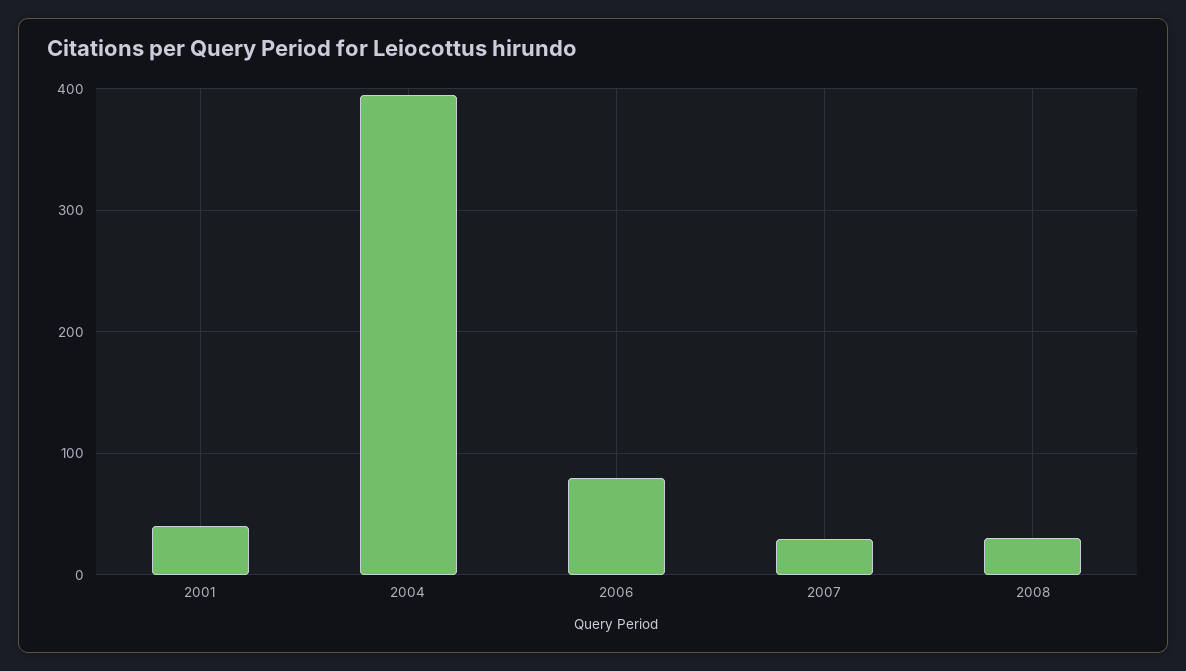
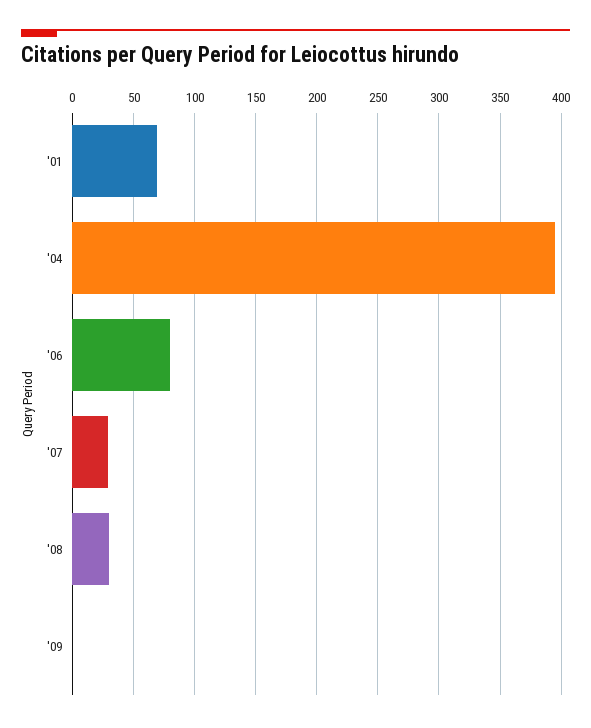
2001: 40 -> 70
'09: none -> 0

